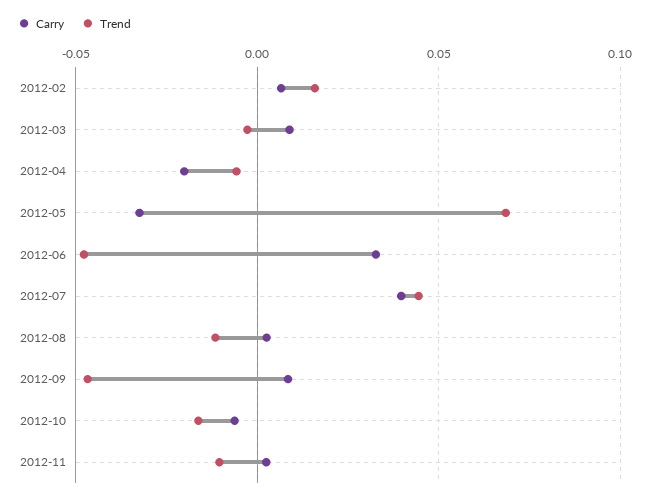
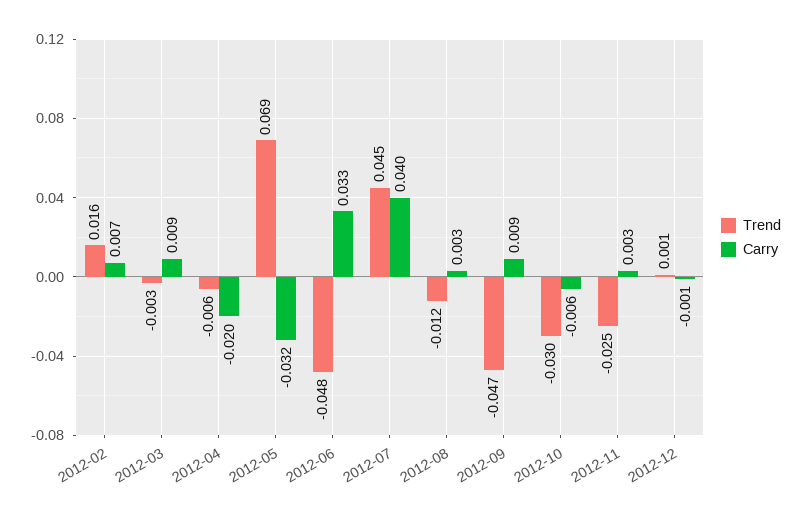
Trend, 2012-10: -0.015 -> -0.03
Trend, 2012-11: -0.01 -> -0.025
Trend, 2012-12: none -> 0.001
Carry, 2012-12: none -> -0.001

